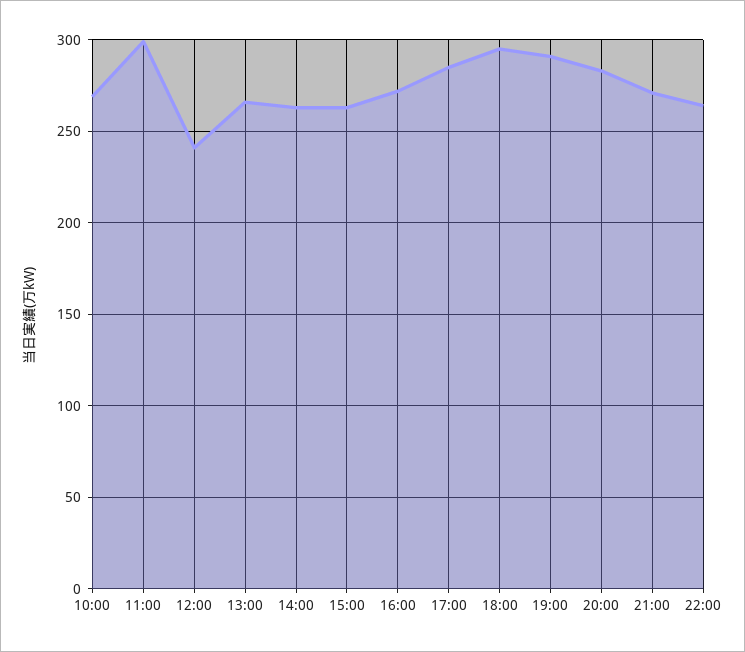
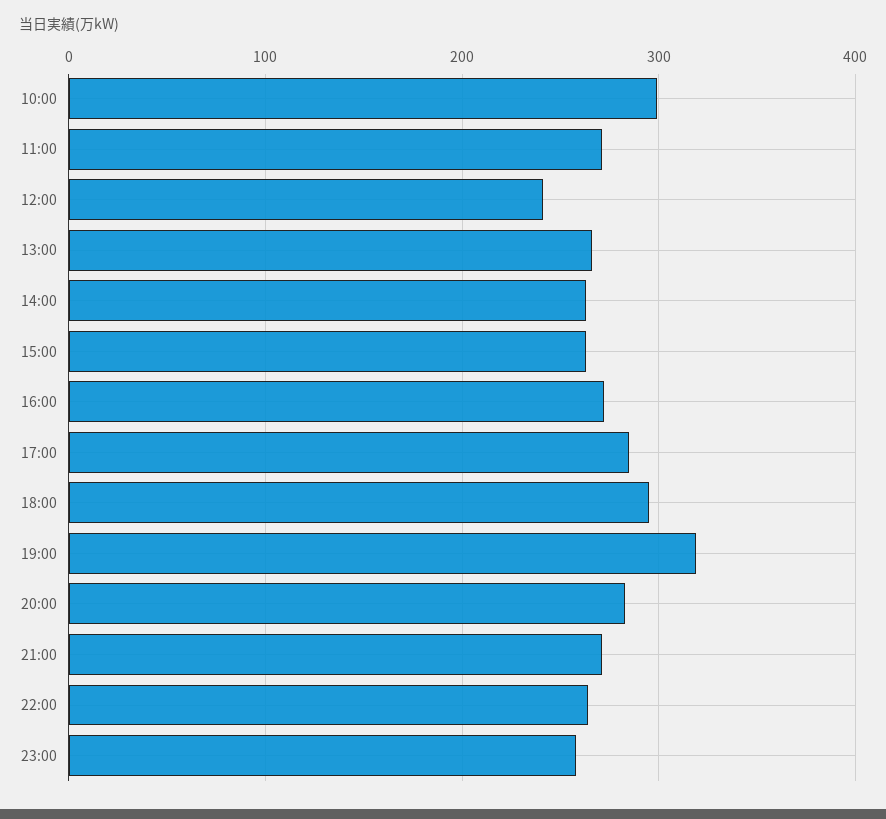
10:00: 270 -> 300
11:00: 300 -> 270
19:00: 290 -> 320
23:00: none -> 260

